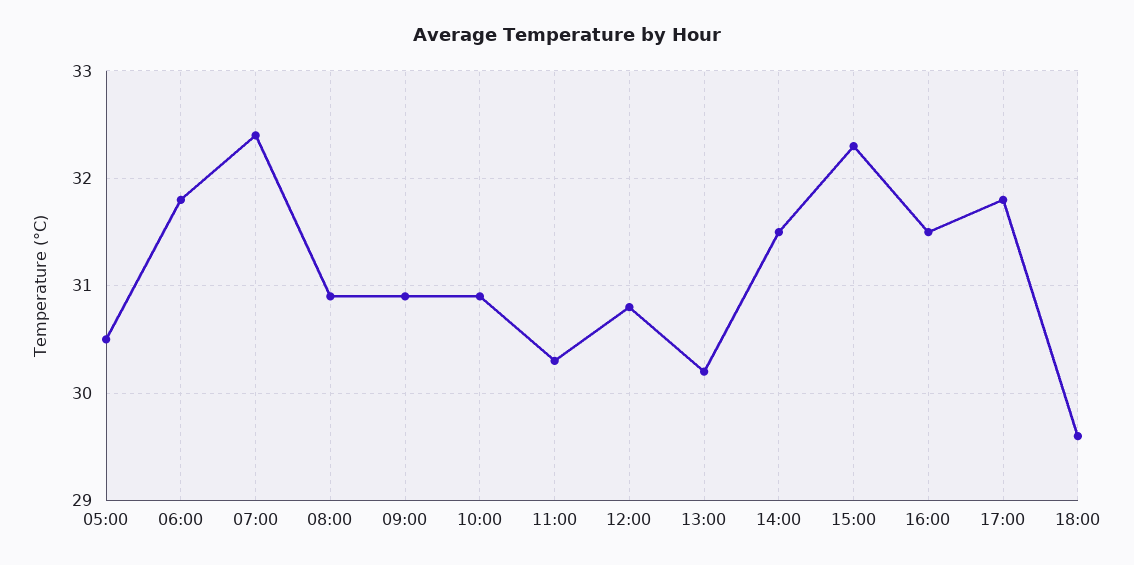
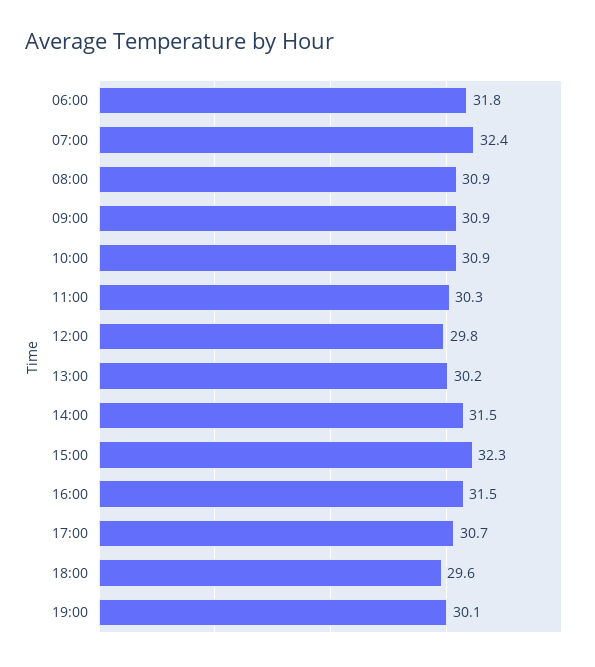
05:00: 30.5 -> none
12:00: 30.8 -> 29.8
17:00: 31.8 -> 30.7
19:00: none -> 30.1

